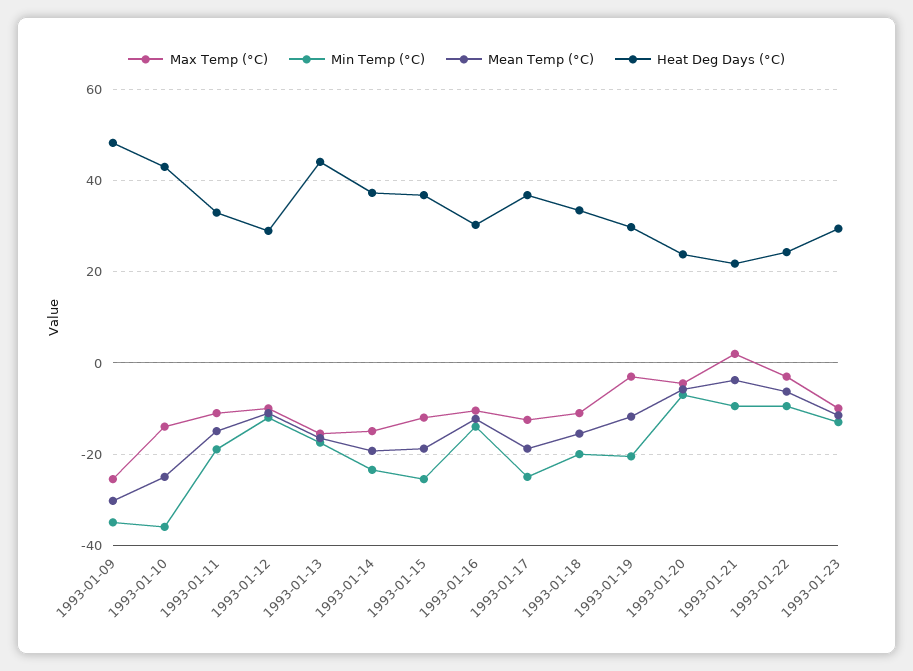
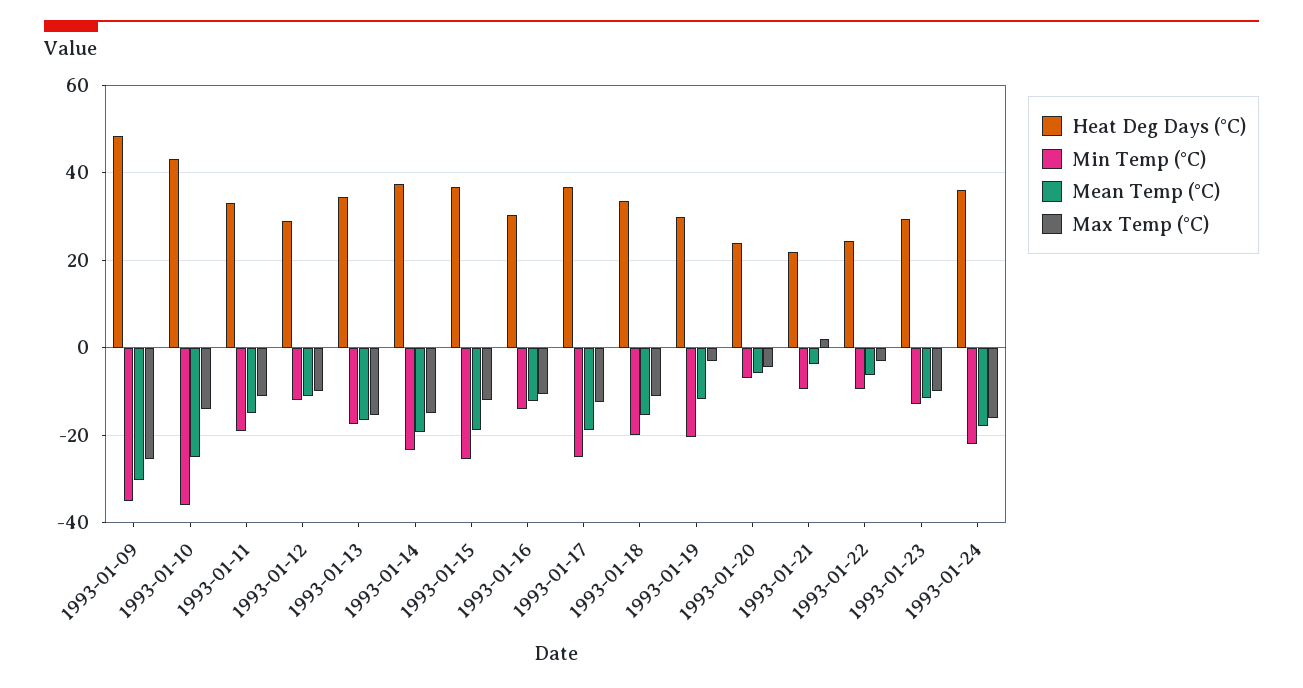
Heat Deg Days (°C), 1993-01-13: 44 -> 34
Heat Deg Days (°C), 1993-01-24: none -> 36
Min Temp (°C), 1993-01-24: none -> -22
Mean Temp (°C), 1993-01-24: none -> -18
Max Temp (°C), 1993-01-24: none -> -16

